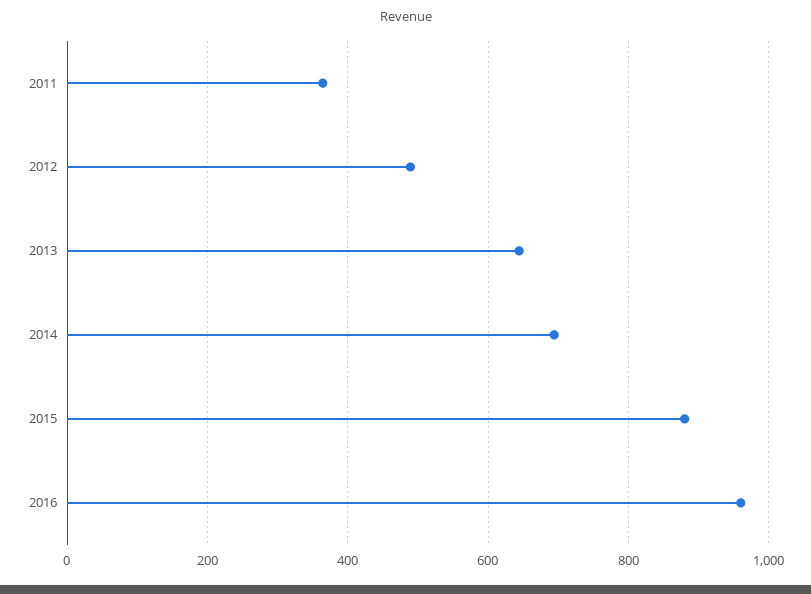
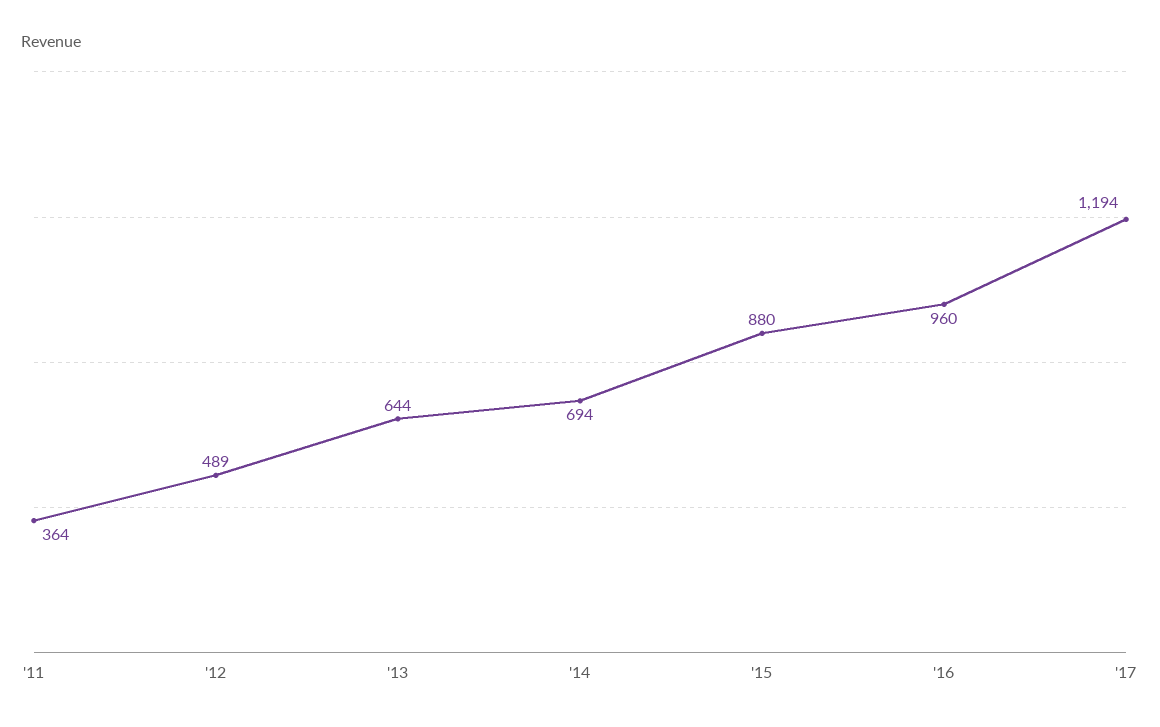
'17: none -> 1194

